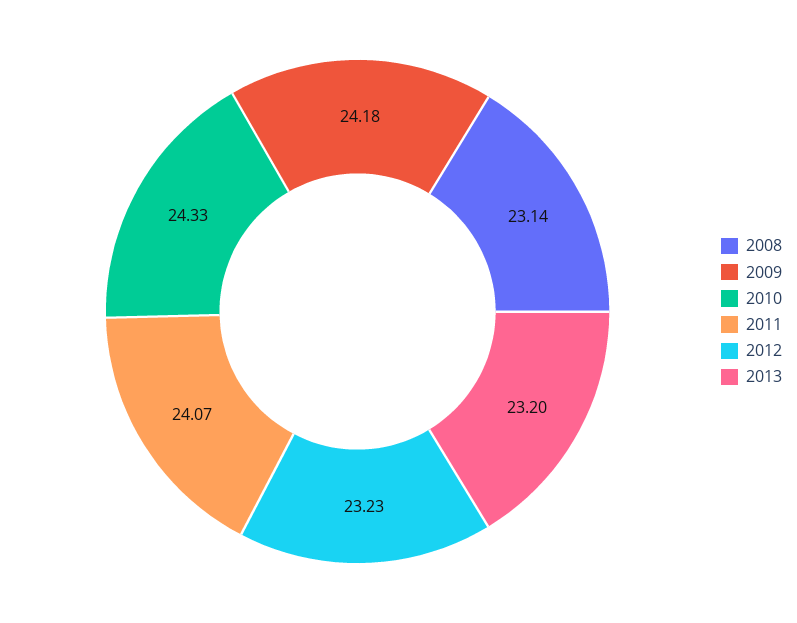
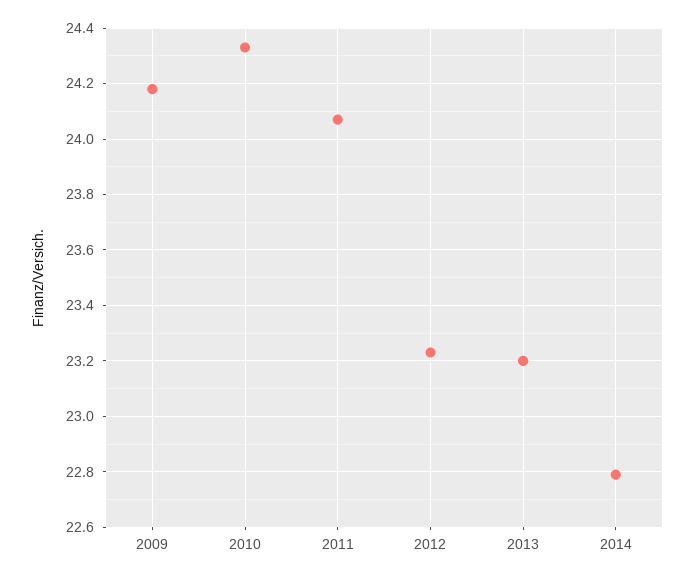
2008: 23.14 -> none
2014: none -> 22.8

